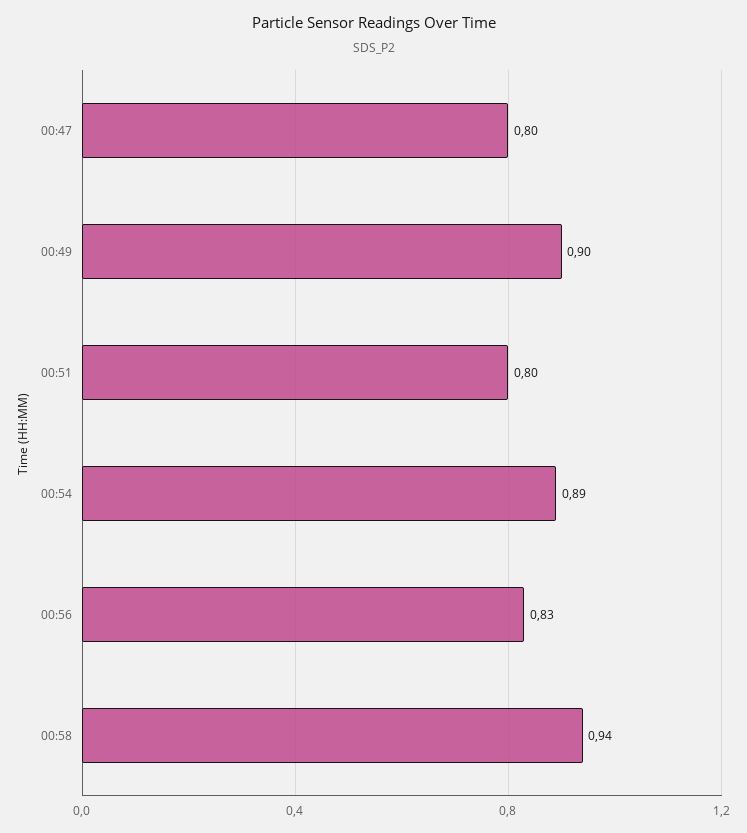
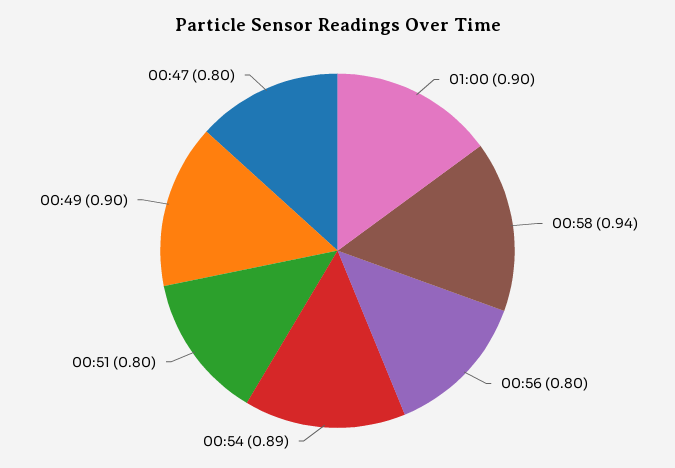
00:56: 0.83 -> 0.8
01:00: none -> 0.9

